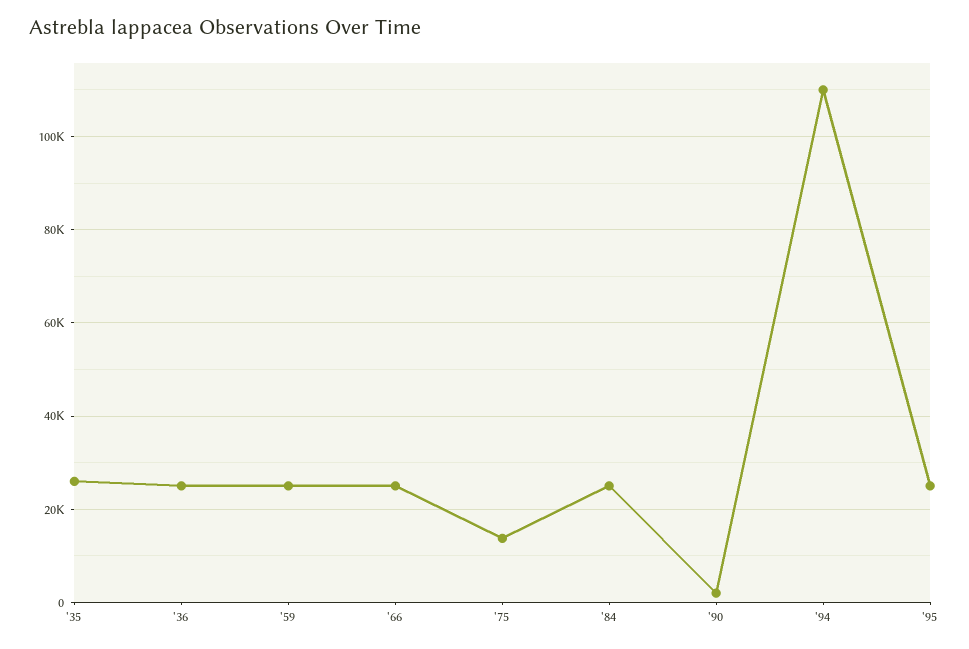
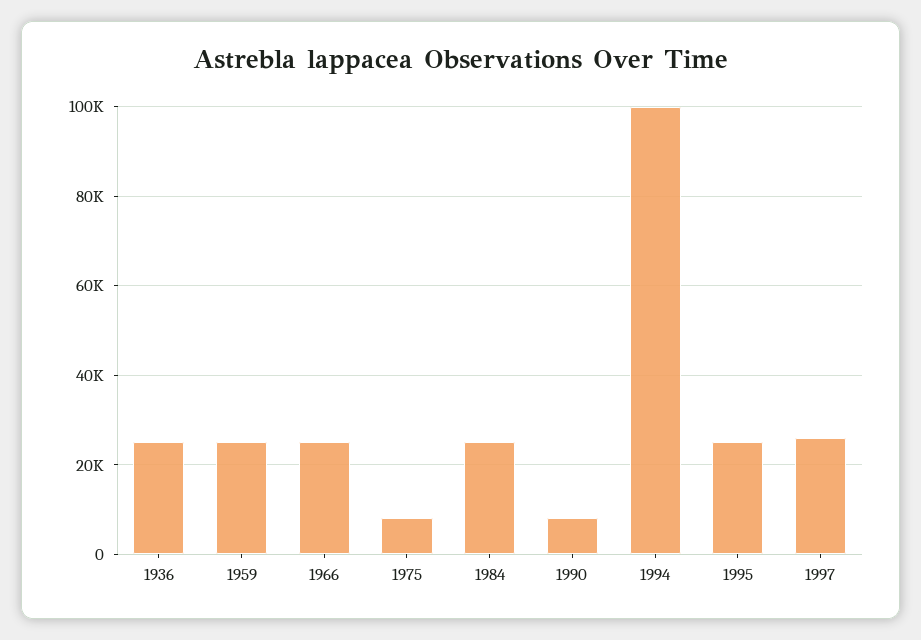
'35: 26000 -> none
'75: 14000 -> 8000
'90: 2000 -> 8000
'94: 110000 -> 100000
1997: none -> 26000

